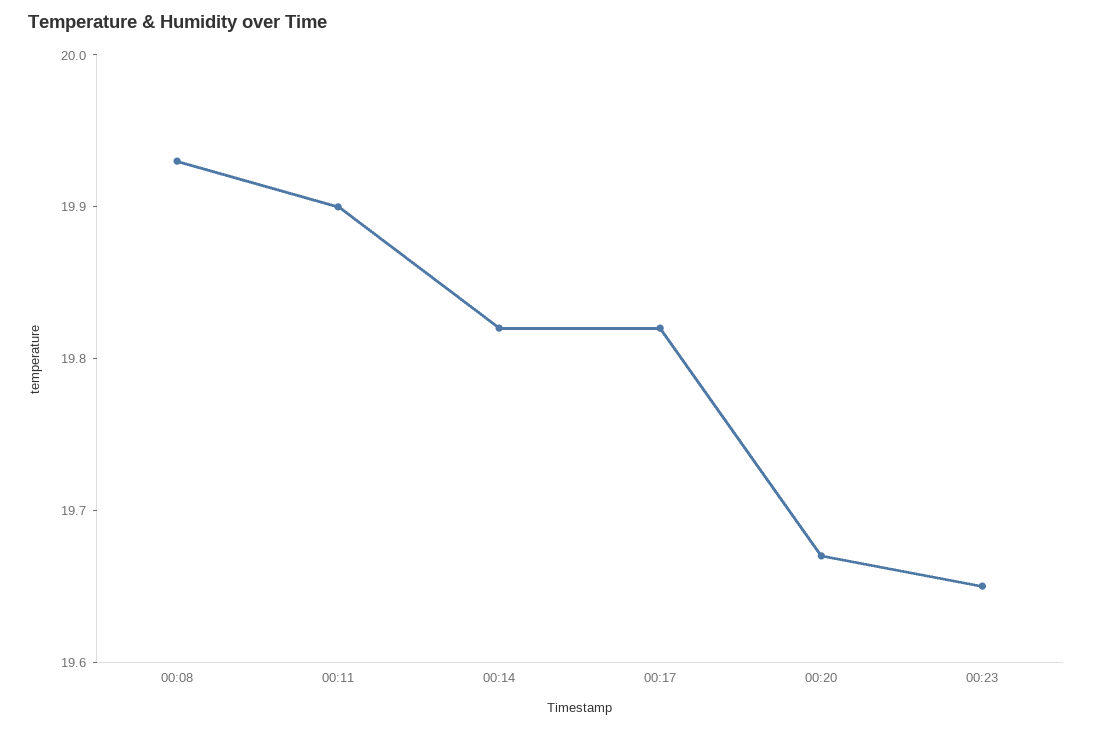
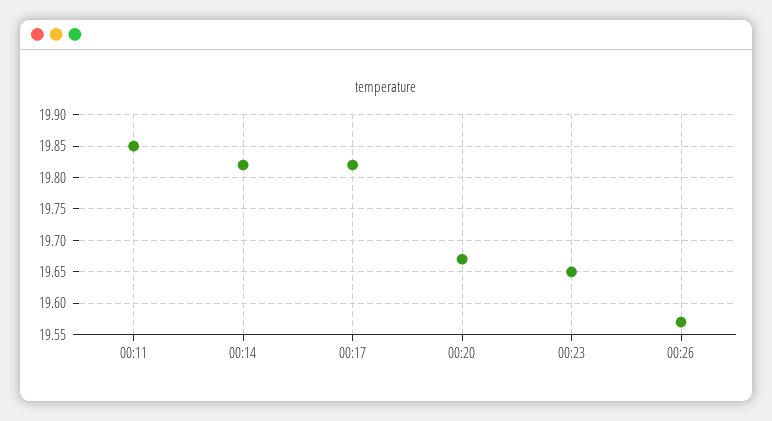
00:08: 19.93 -> none
00:11: 19.9 -> 19.85
00:26: none -> 19.57

